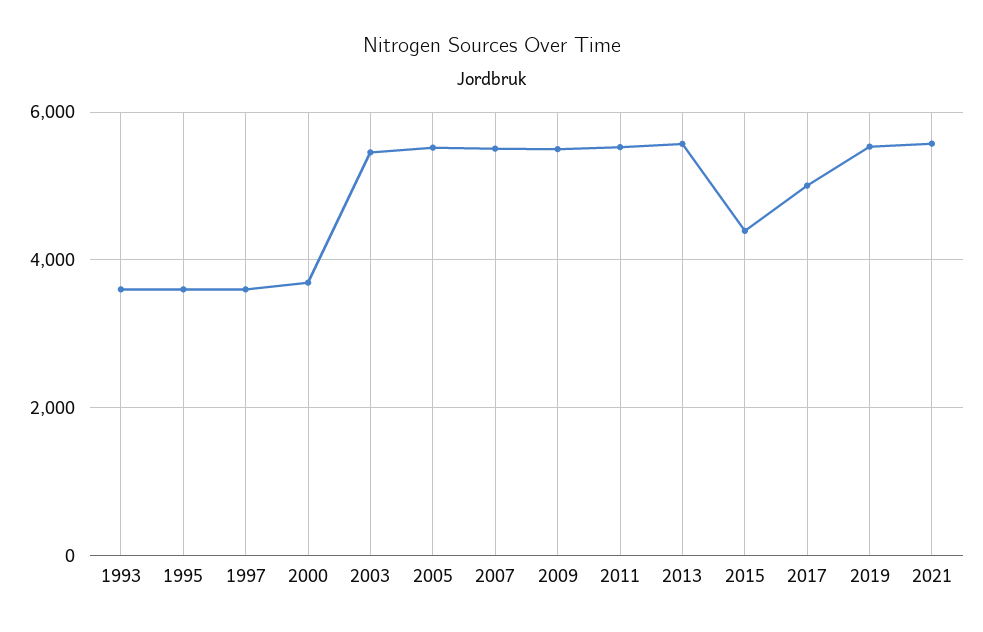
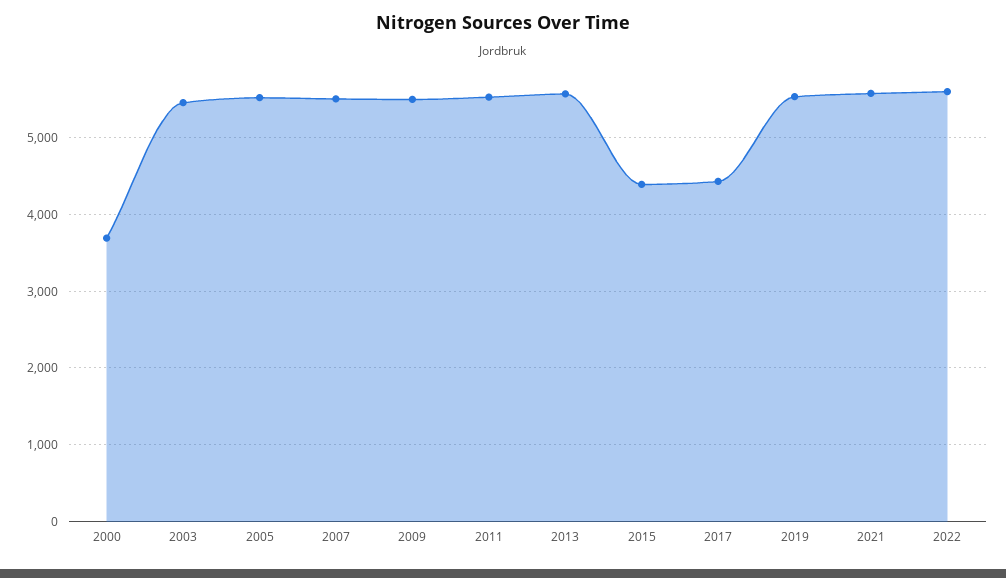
1993: 3600 -> none
1995: 3600 -> none
1997: 3600 -> none
2017: 5000 -> 4400
2022: none -> 5600

